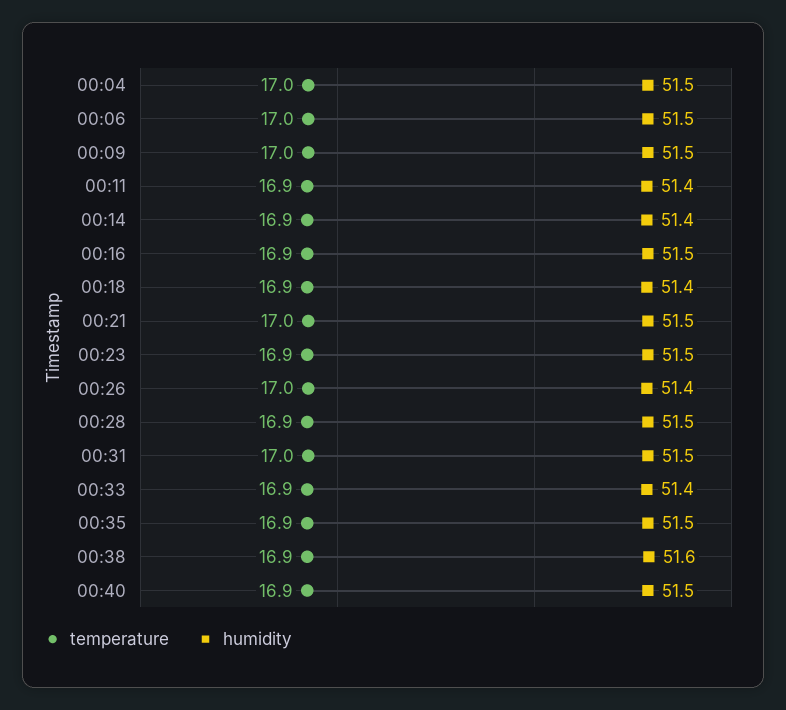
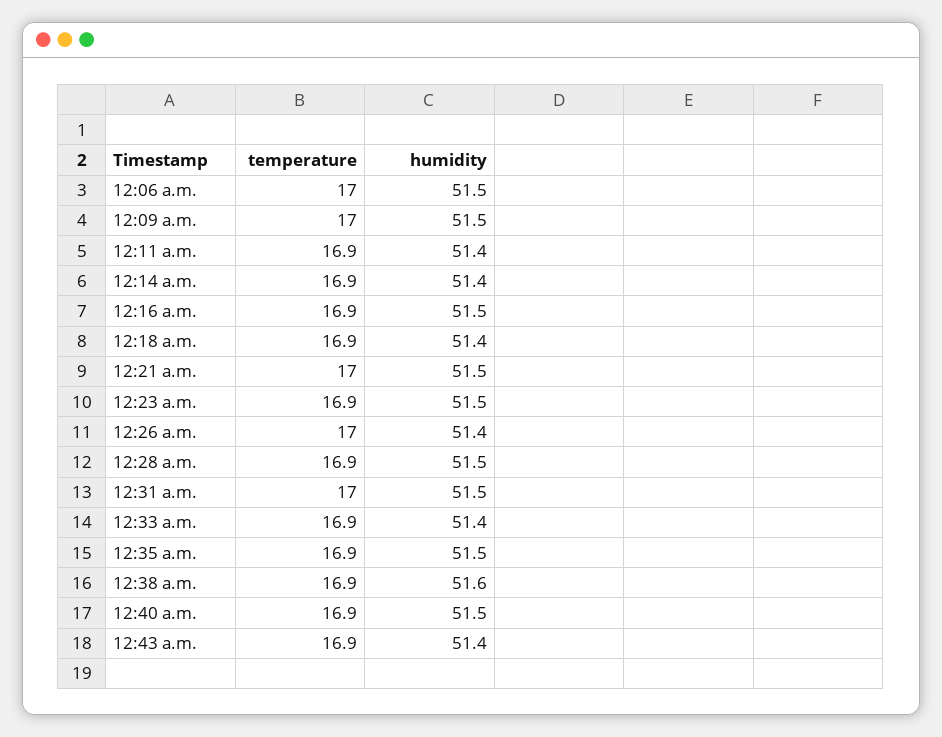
temperature, 00:04: 17 -> none
humidity, 00:04: 51.5 -> none
temperature, 12:43 a.m.: none -> 16.9
humidity, 12:43 a.m.: none -> 51.4

